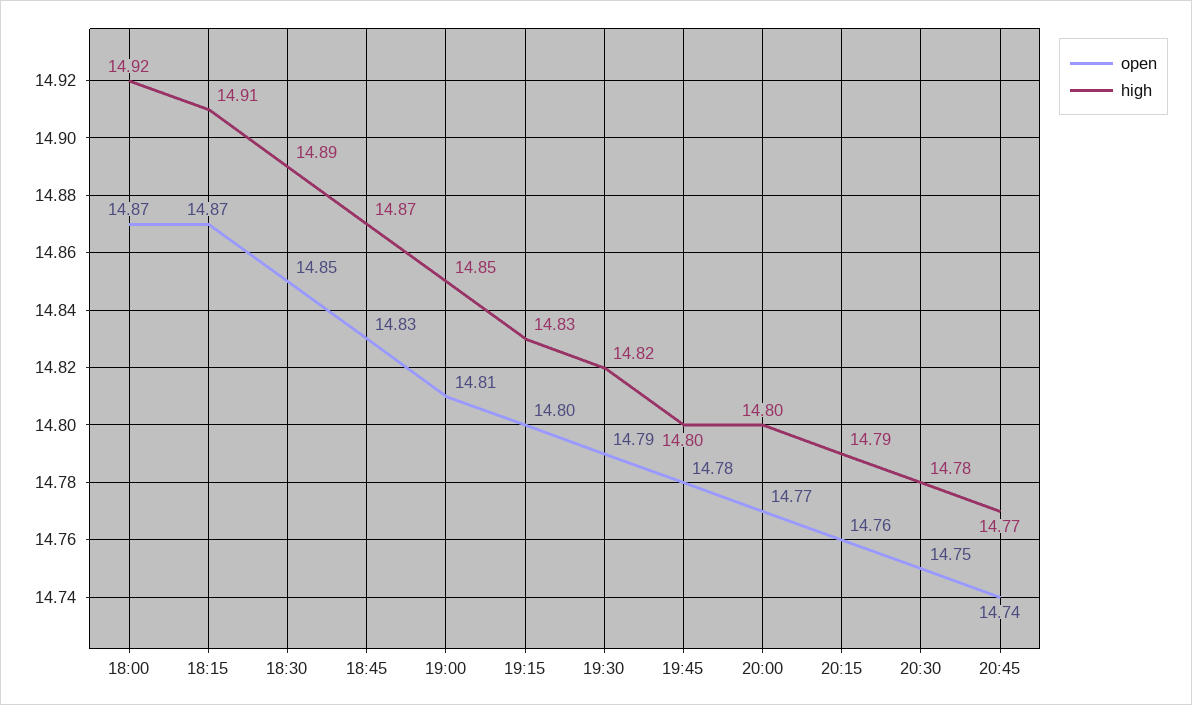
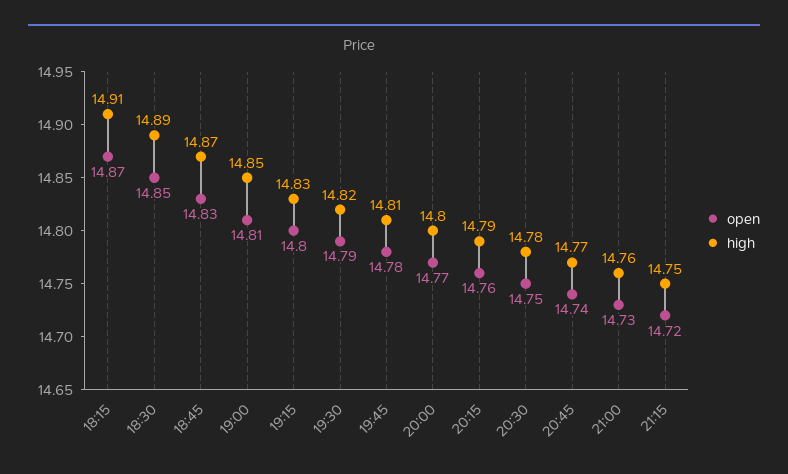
open, 18:00: 14.87 -> none
high, 18:00: 14.92 -> none
high, 19:45: 14.8 -> 14.81
open, 21:00: none -> 14.73
high, 21:00: none -> 14.76
open, 21:15: none -> 14.72
high, 21:15: none -> 14.75

